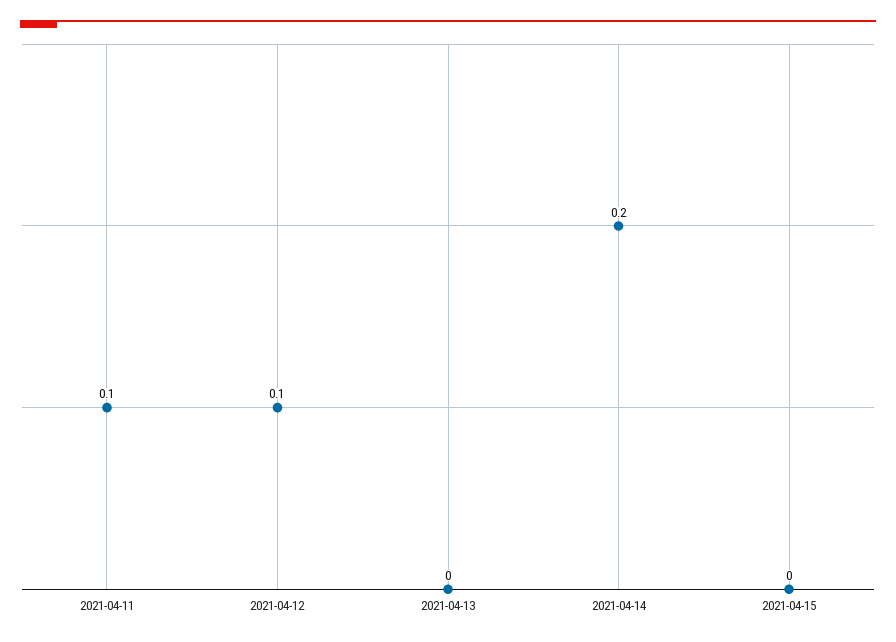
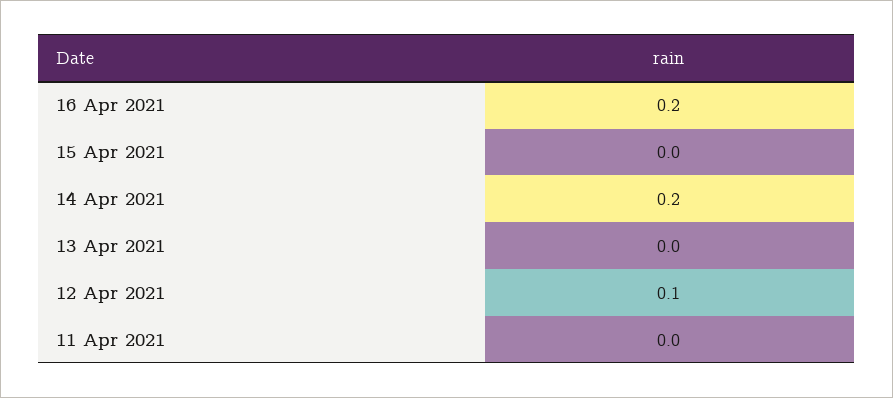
2021-04-11: 0.1 -> 0
16 Apr 2021: none -> 0.2

